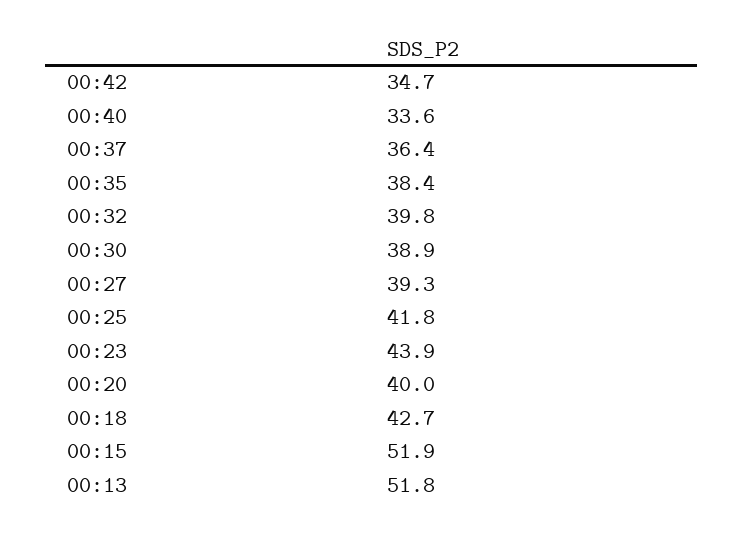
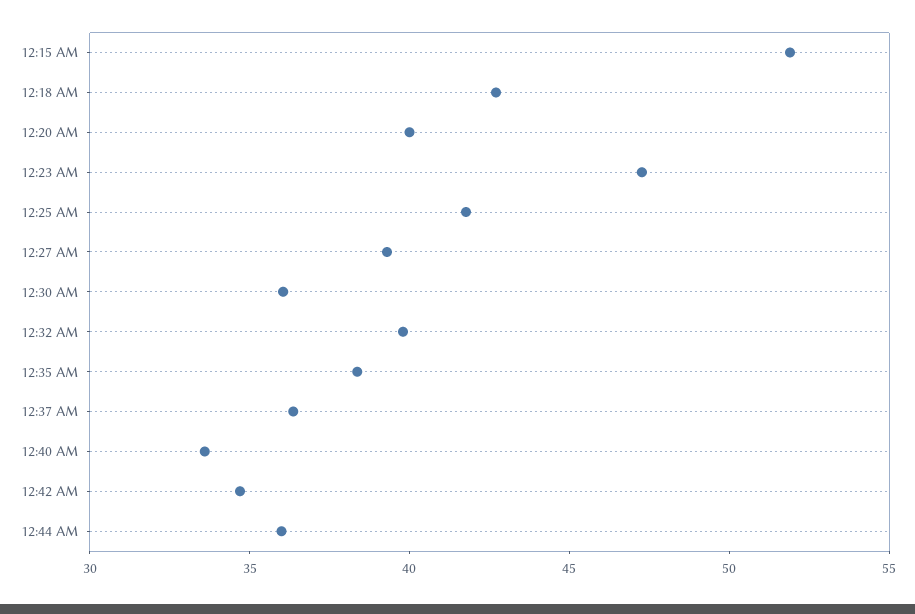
00:30: 38.9 -> 36
00:23: 43.9 -> 47
00:13: 51.8 -> none
12:44 AM: none -> 36

